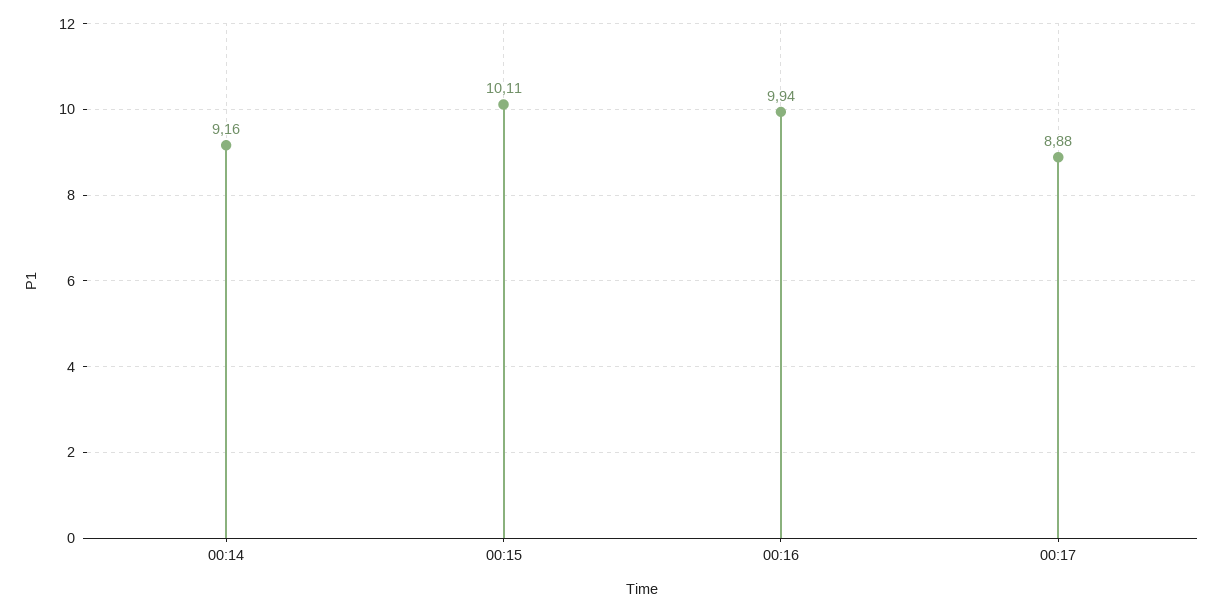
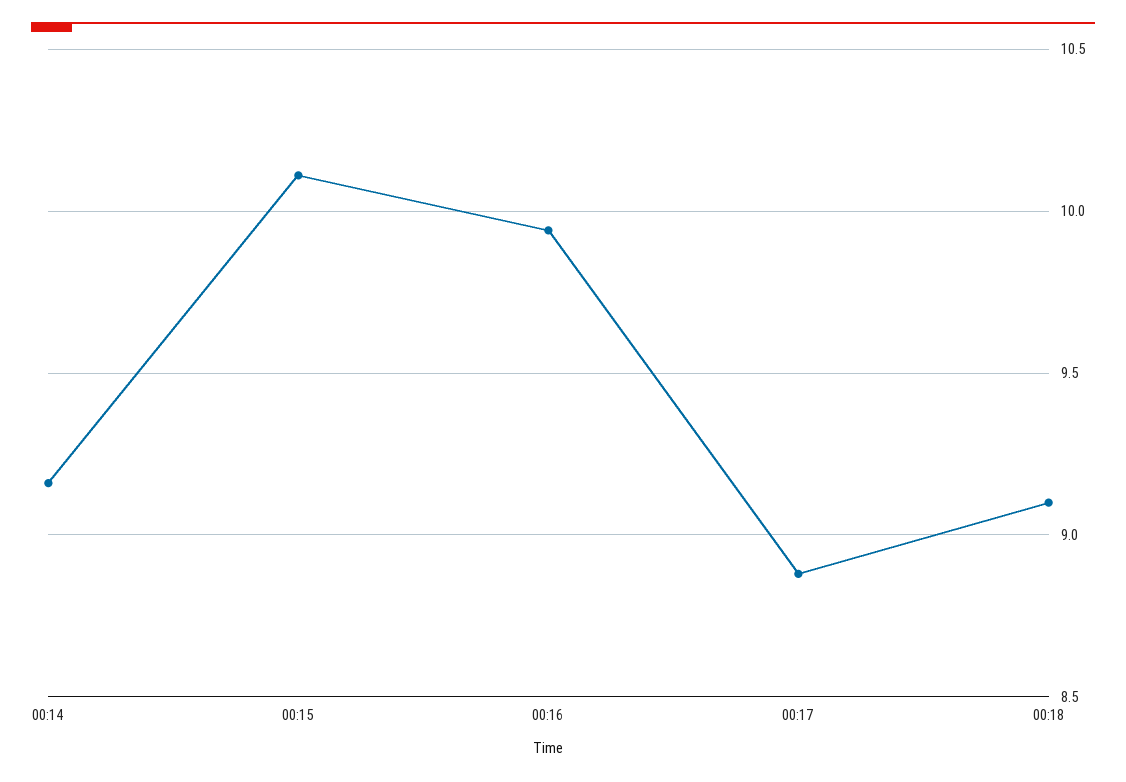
00:18: none -> 9.1

